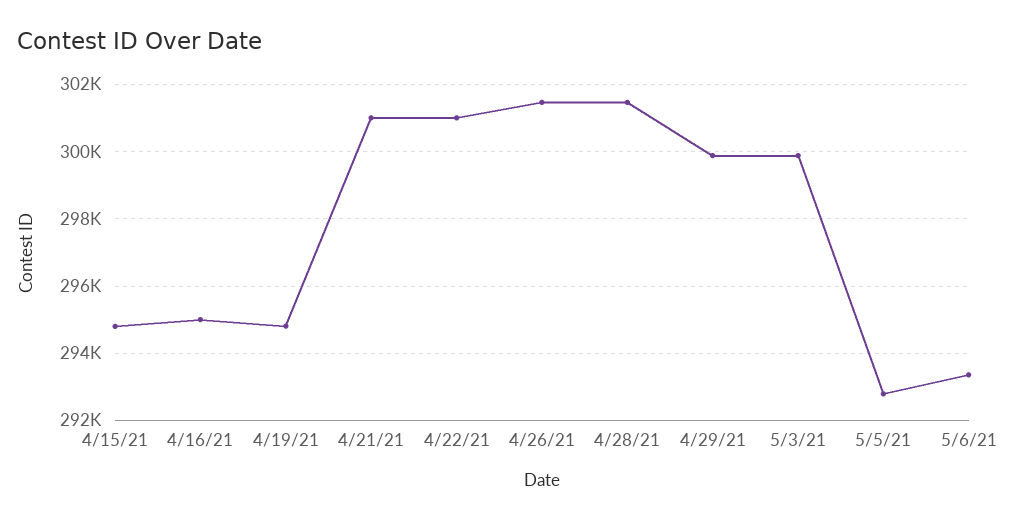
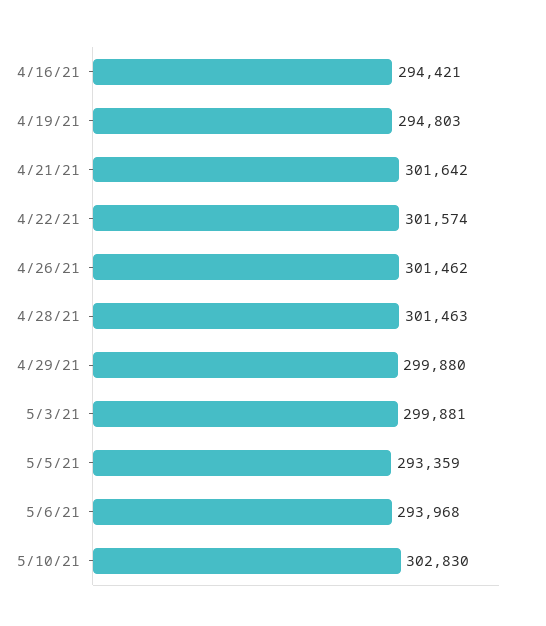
4/15/21: 294800 -> none
4/16/21: 295000 -> 294421
4/21/21: 301000 -> 301642
4/22/21: 301000 -> 301574
5/5/21: 292800 -> 293359
5/6/21: 293400 -> 293968
5/10/21: none -> 302830

